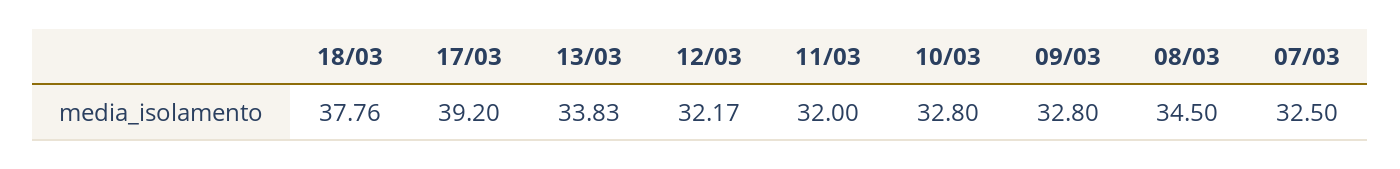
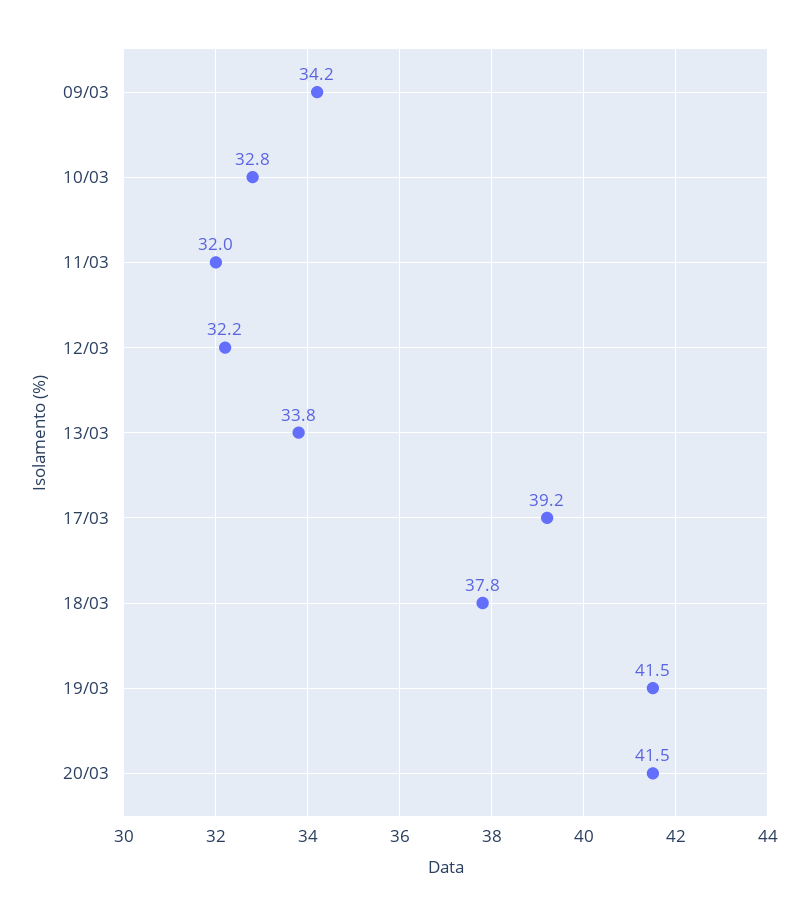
09/03: 32.8 -> 34.2
08/03: 34.5 -> none
07/03: 32.5 -> none
19/03: none -> 41.5
20/03: none -> 41.5

